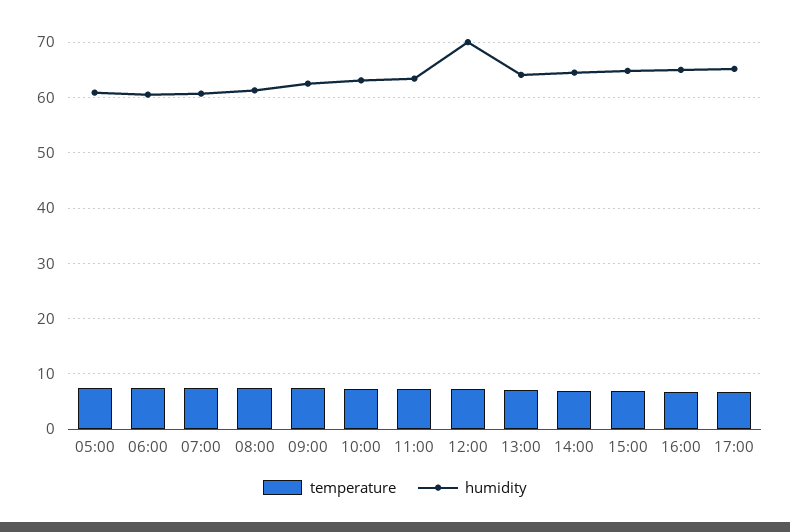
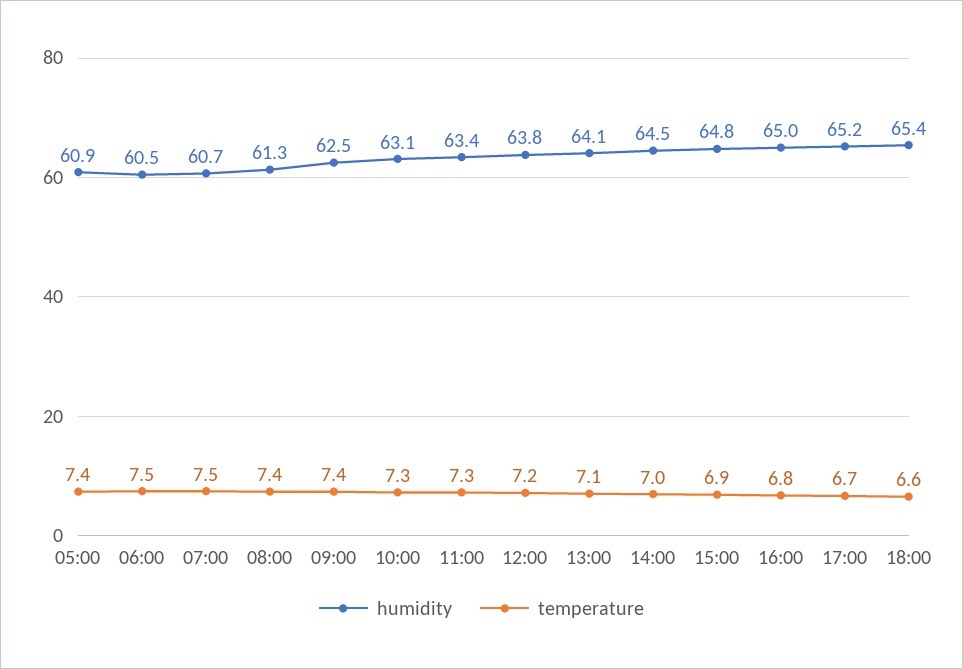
humidity, 12:00: 70 -> 63.8
humidity, 18:00: none -> 65.4
temperature, 18:00: none -> 6.6

